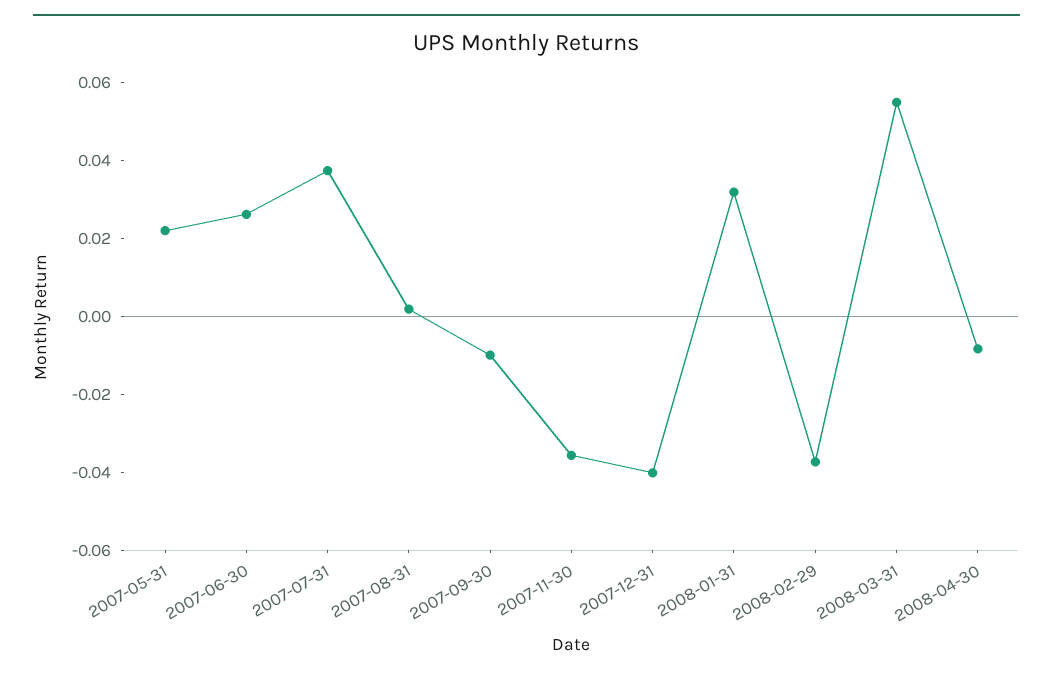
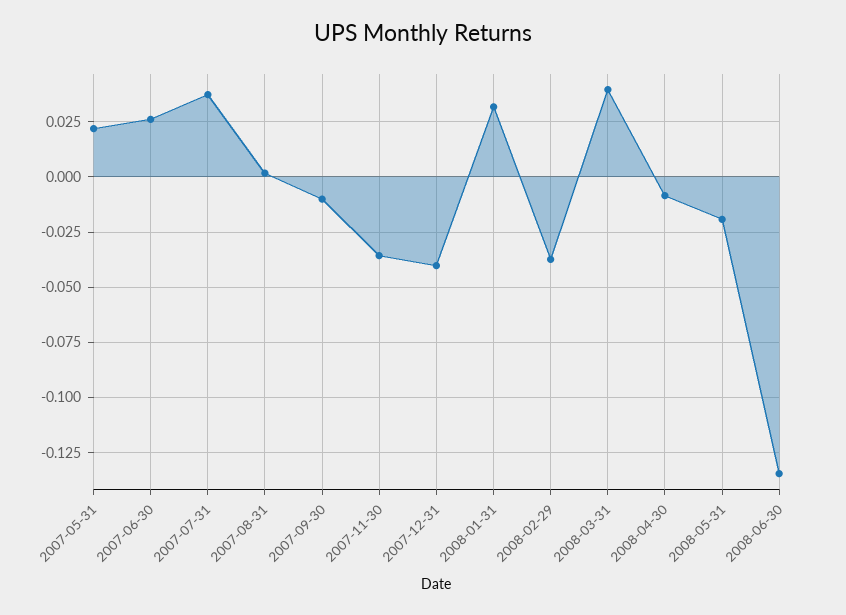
2008-03-31: 0.055 -> 0.04
2008-05-31: none -> -0.02
2008-06-30: none -> -0.135

